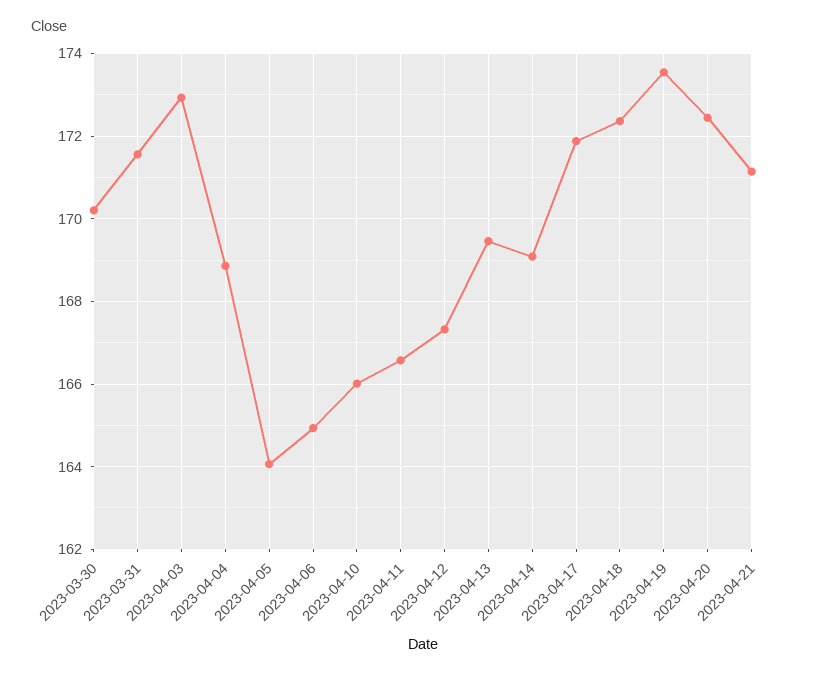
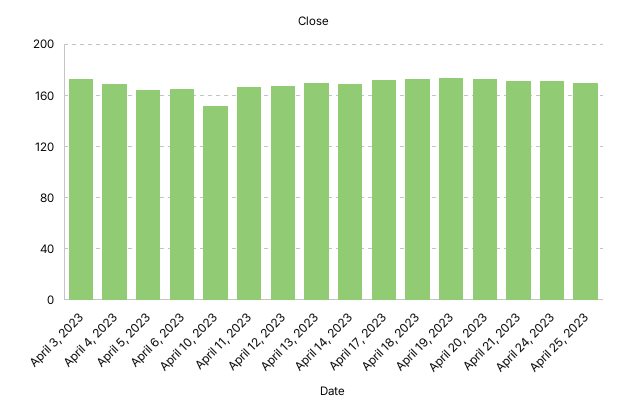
2023-03-30: 170.2 -> none
2023-03-31: 171.6 -> none
2023-04-10: 166 -> 150
April 24, 2023: none -> 170
April 25, 2023: none -> 170

